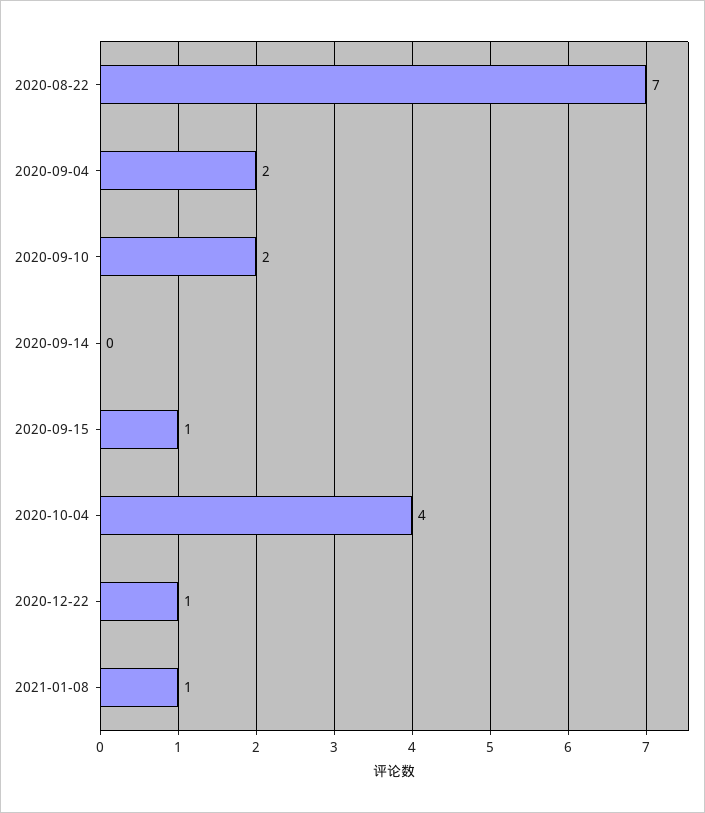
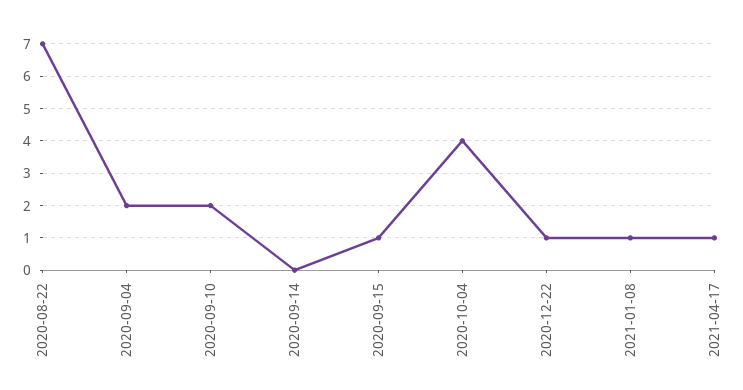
2021-04-17: none -> 1

